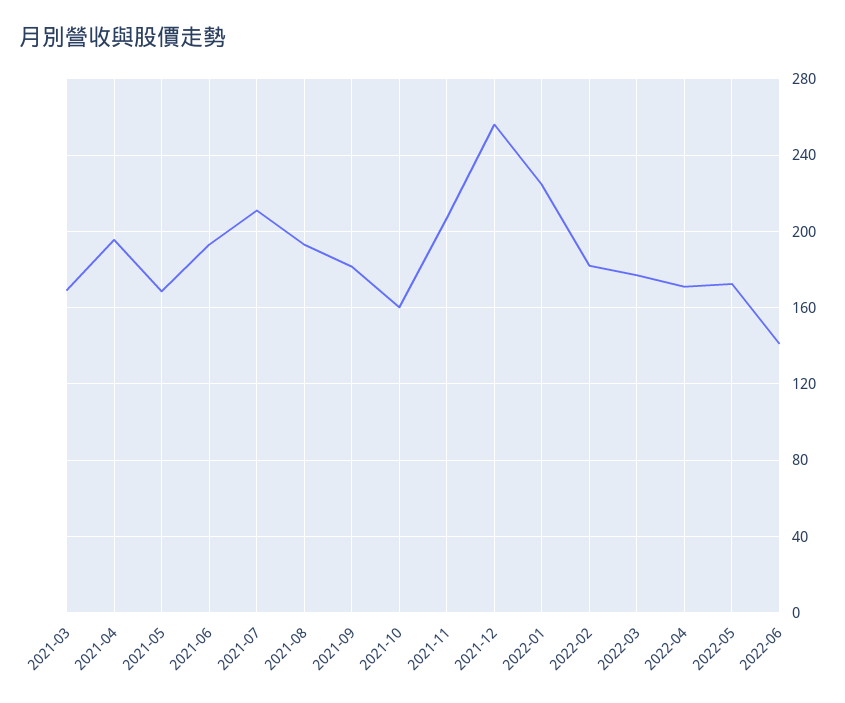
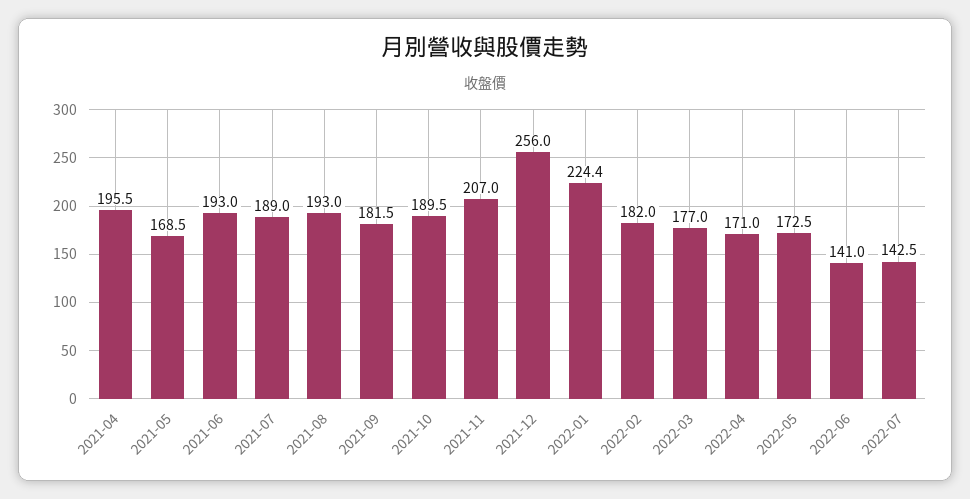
2021-03: 170 -> none
2021-07: 210 -> 189
2021-10: 160 -> 189.5
2022-07: none -> 142.5

